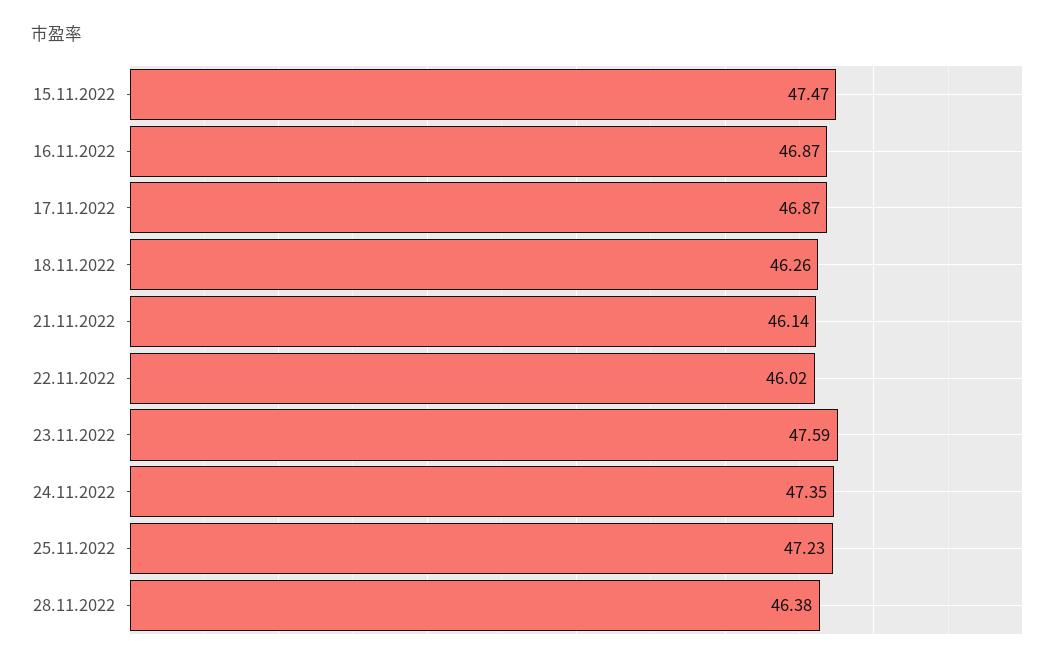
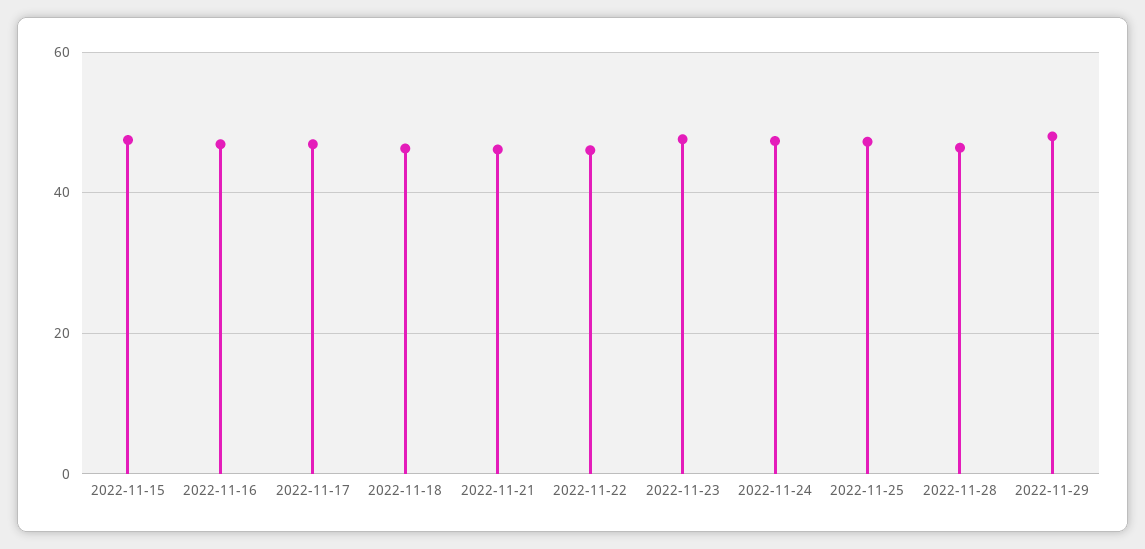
2022-11-29: none -> 48

